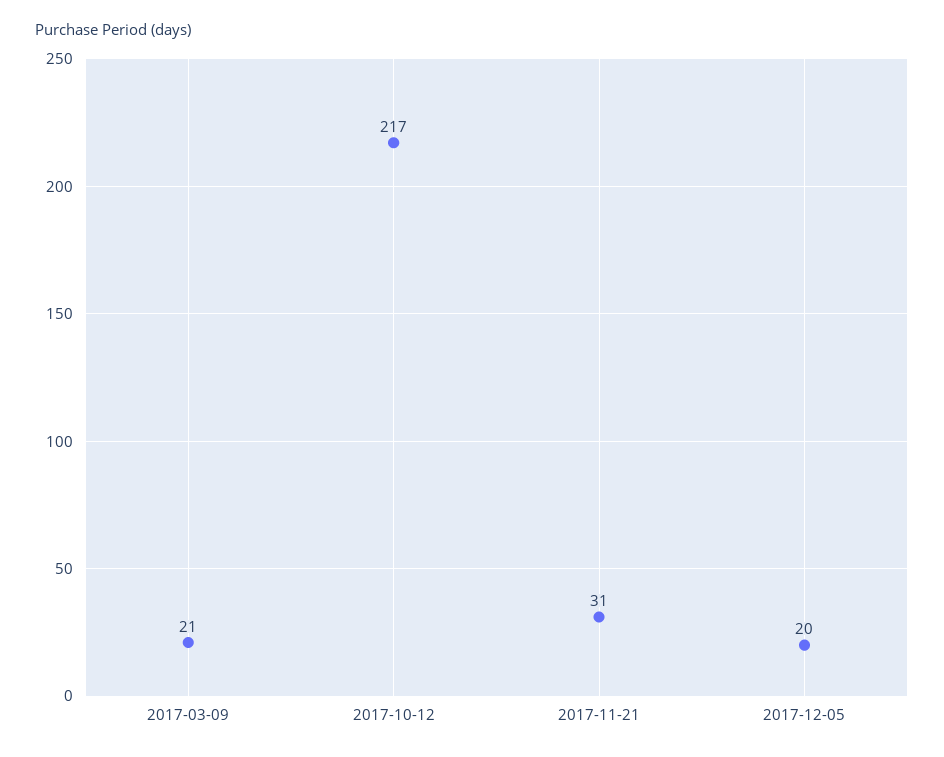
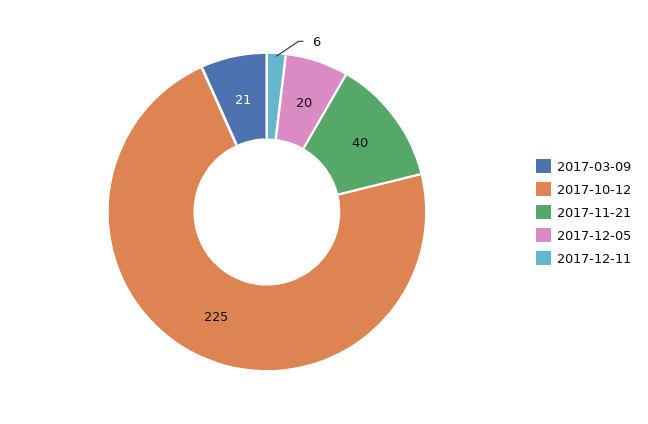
2017-10-12: 217 -> 225
2017-11-21: 31 -> 40
2017-12-11: none -> 6

